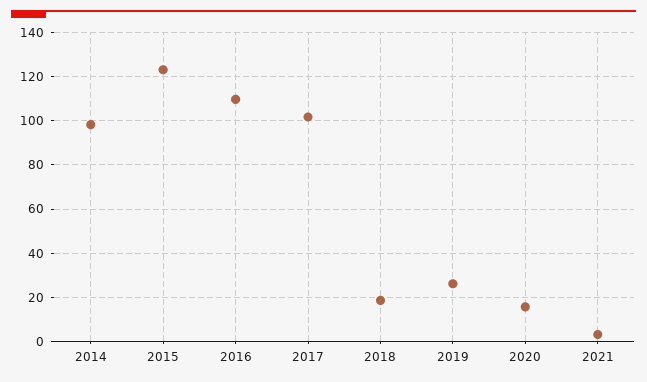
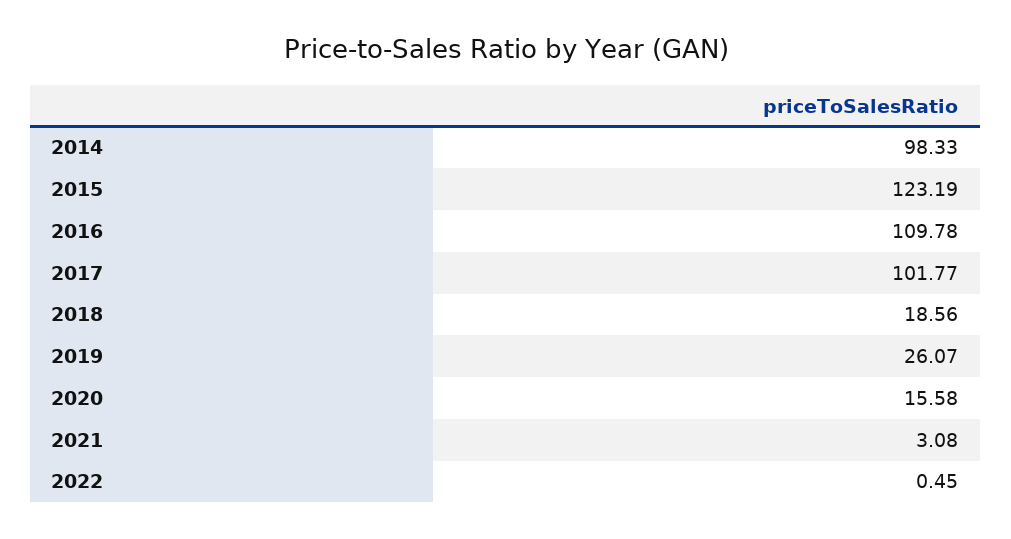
2022: none -> 0.45

